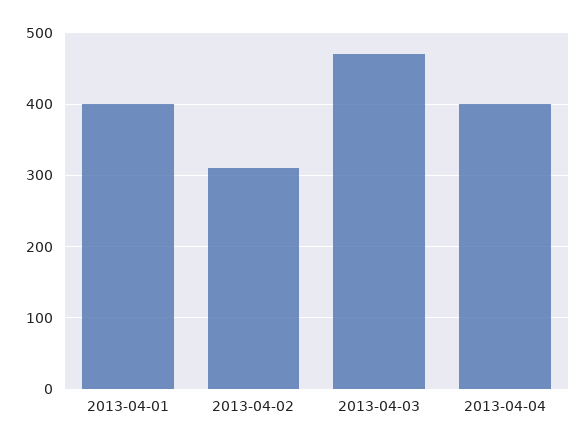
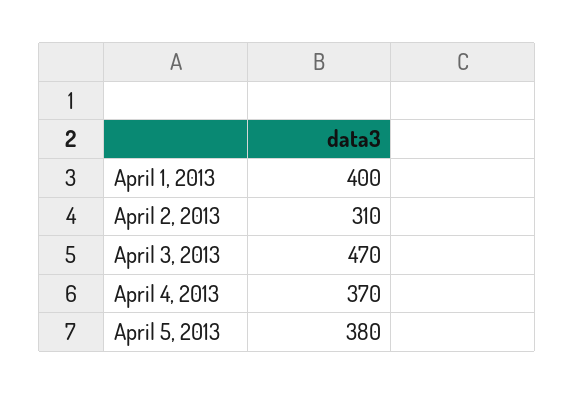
2013-04-04: 400 -> 370
April 5, 2013: none -> 380

